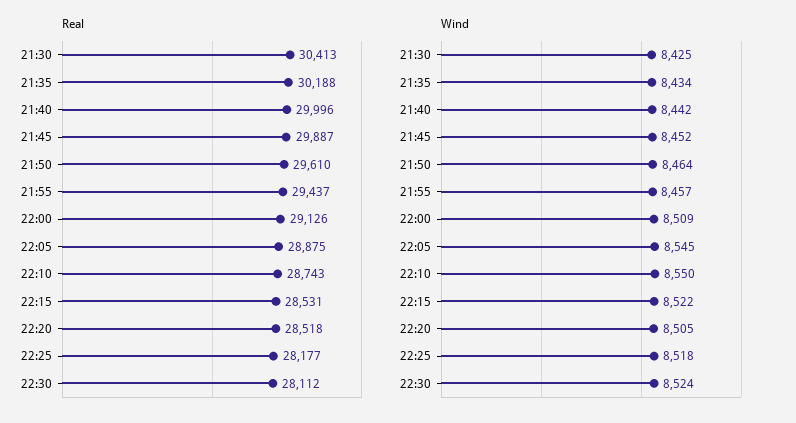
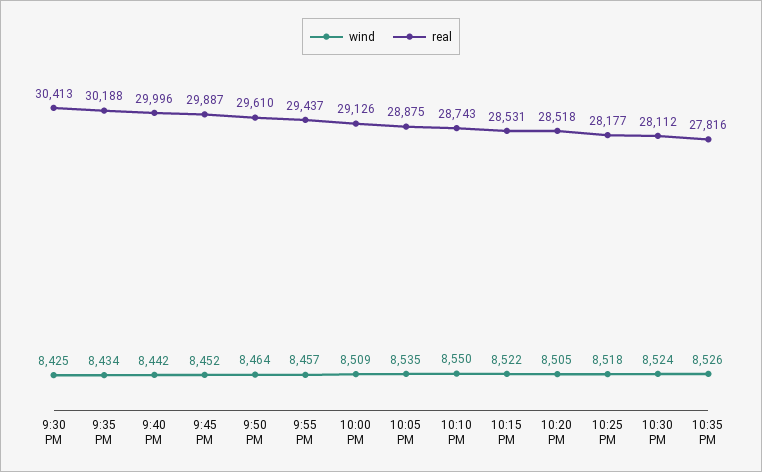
Wind, 22:05: 8545 -> 8535
Wind, 10:35 PM: none -> 8526
Real, 10:35 PM: none -> 27816

